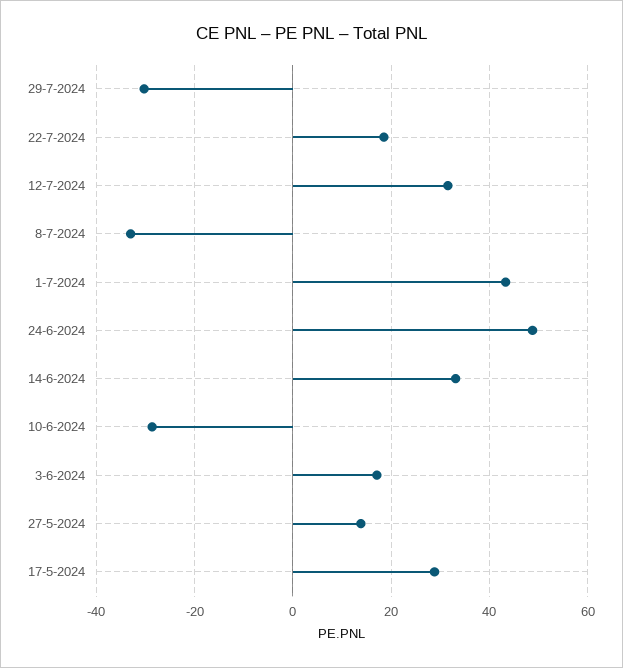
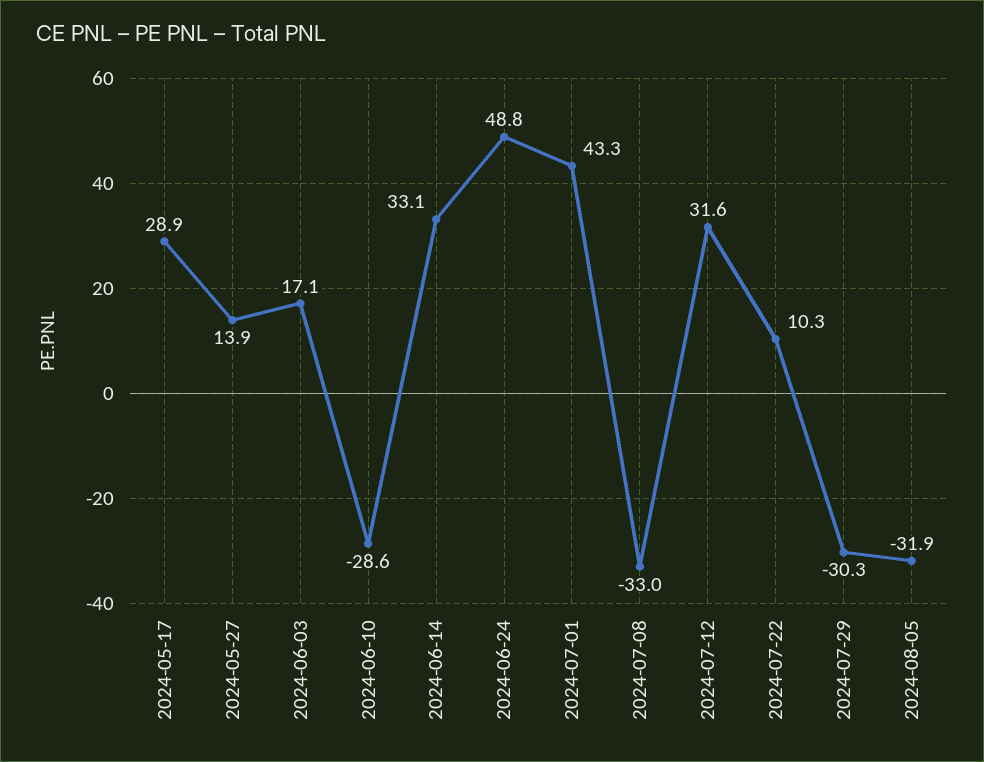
22-7-2024: 18 -> 10.3
2024-08-05: none -> -31.9

